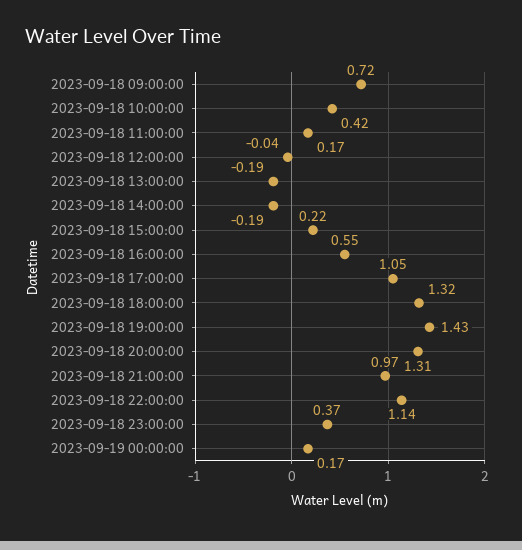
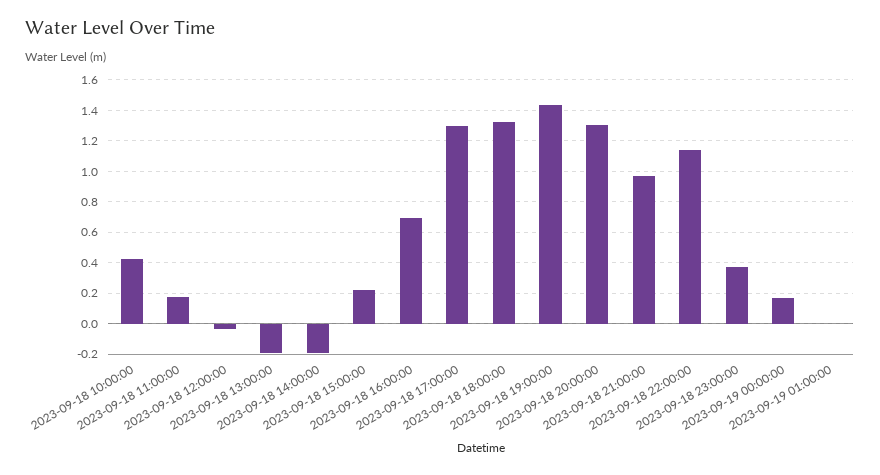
2023-09-18 09:00:00: 0.72 -> none
2023-09-18 16:00:00: 0.55 -> 0.7
2023-09-18 17:00:00: 1.05 -> 1.3
2023-09-19 01:00:00: none -> 0

